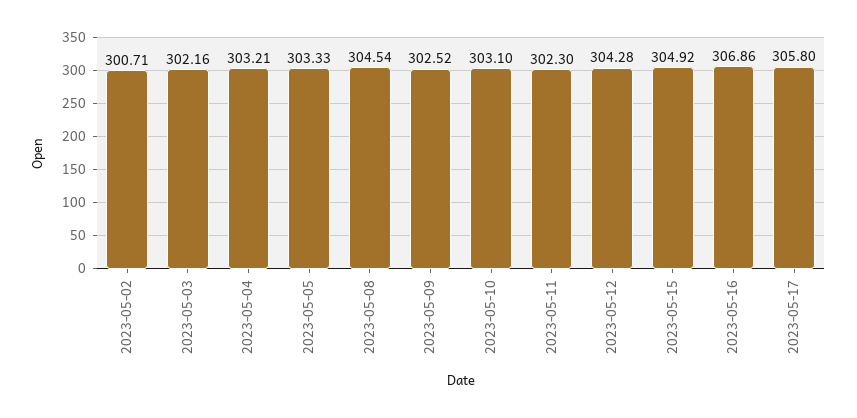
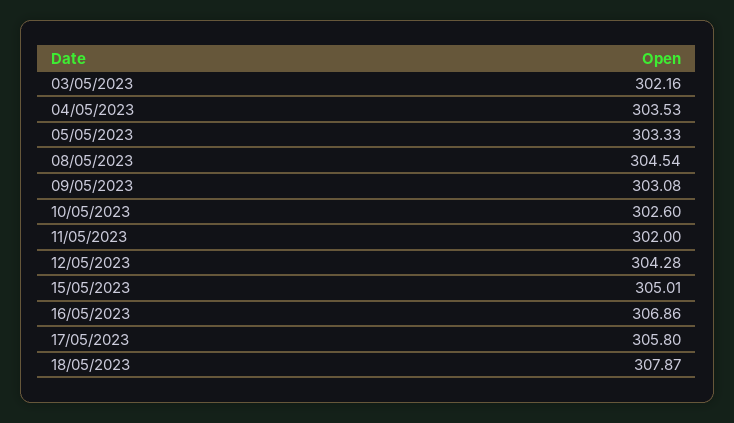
2023-05-02: 300.71 -> none
2023-05-04: 303.21 -> 303.53
2023-05-09: 302.52 -> 303.08
2023-05-10: 303.1 -> 302.6
2023-05-11: 302.3 -> 302
2023-05-15: 304.92 -> 305.01
18/05/2023: none -> 307.87

